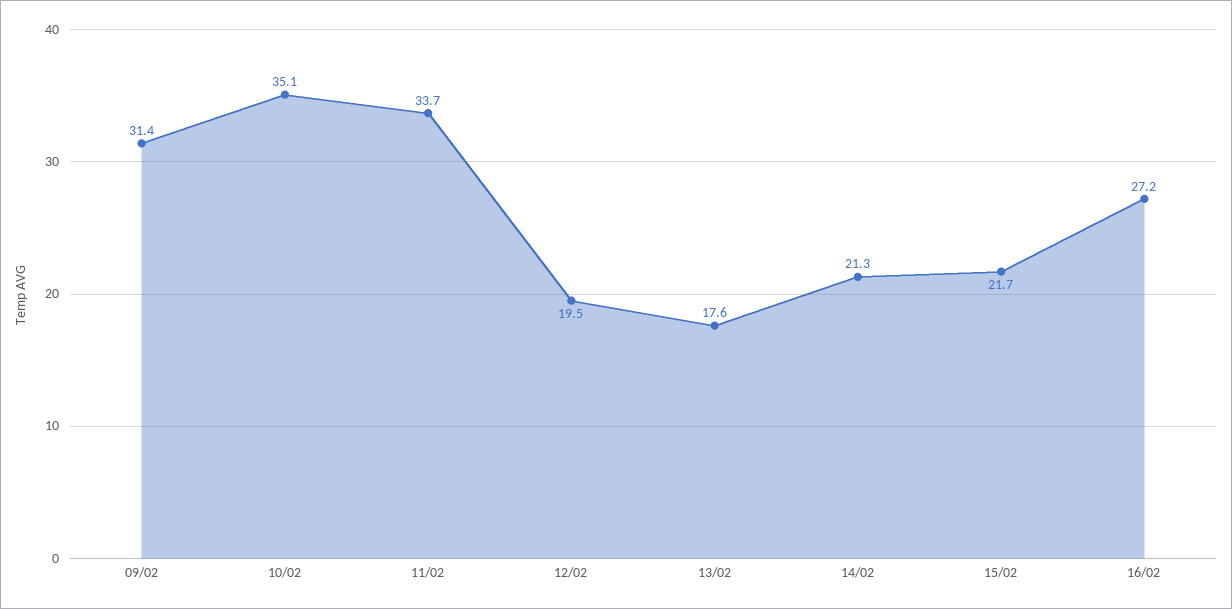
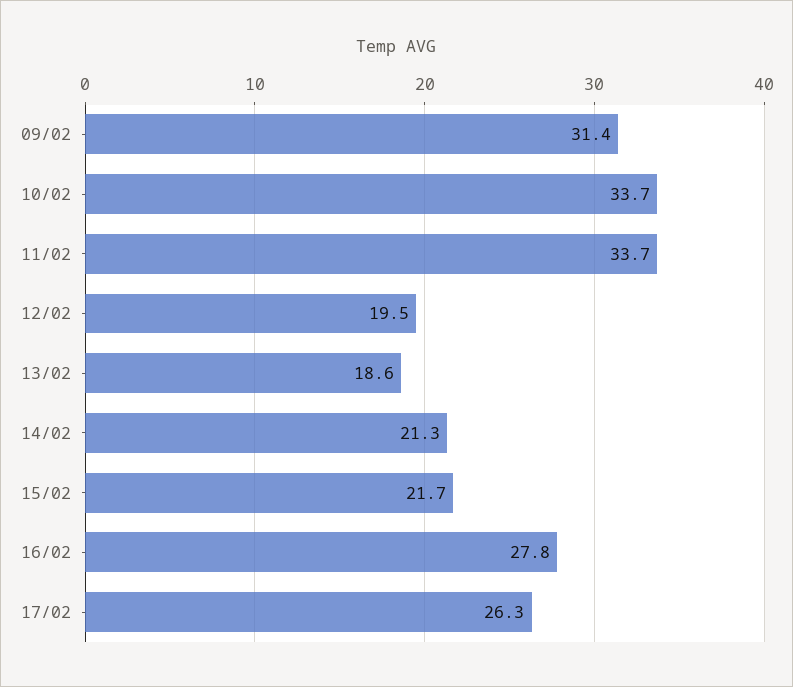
10/02: 35.1 -> 33.7
13/02: 17.6 -> 18.6
16/02: 27.2 -> 27.8
17/02: none -> 26.3

